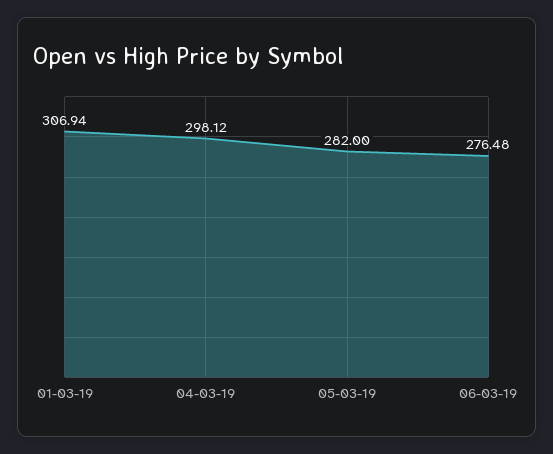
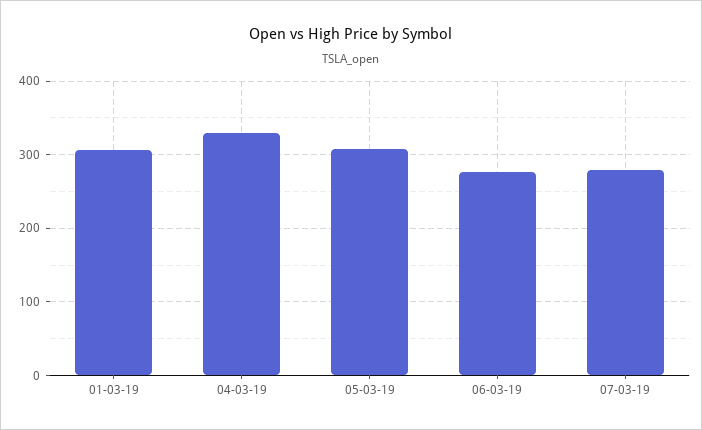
04-03-19: 298.12 -> 330
05-03-19: 282 -> 310
07-03-19: none -> 280

